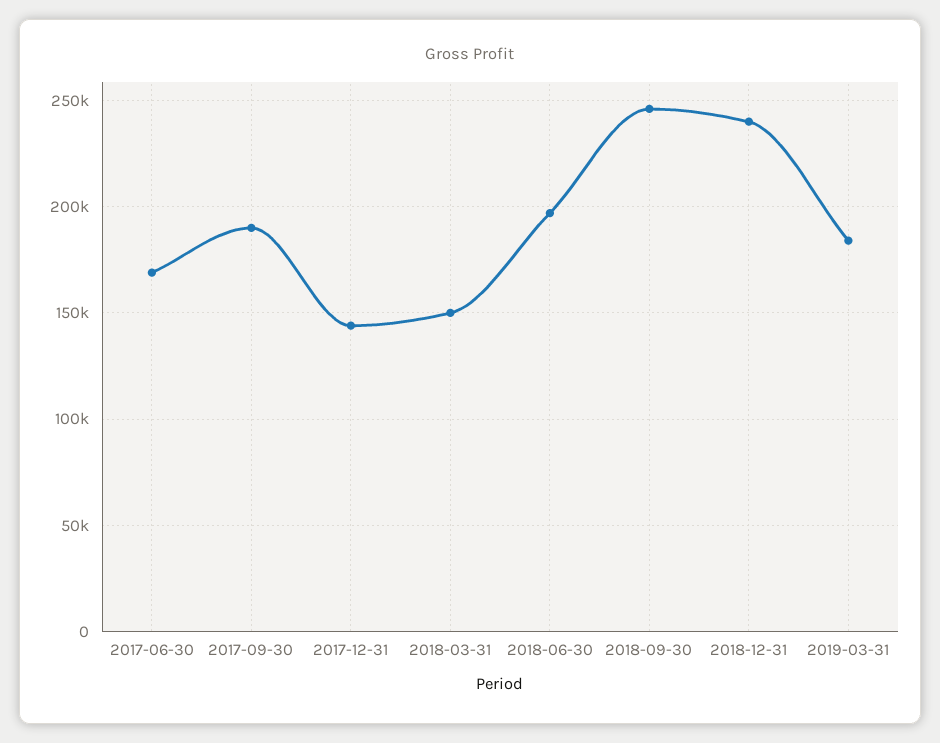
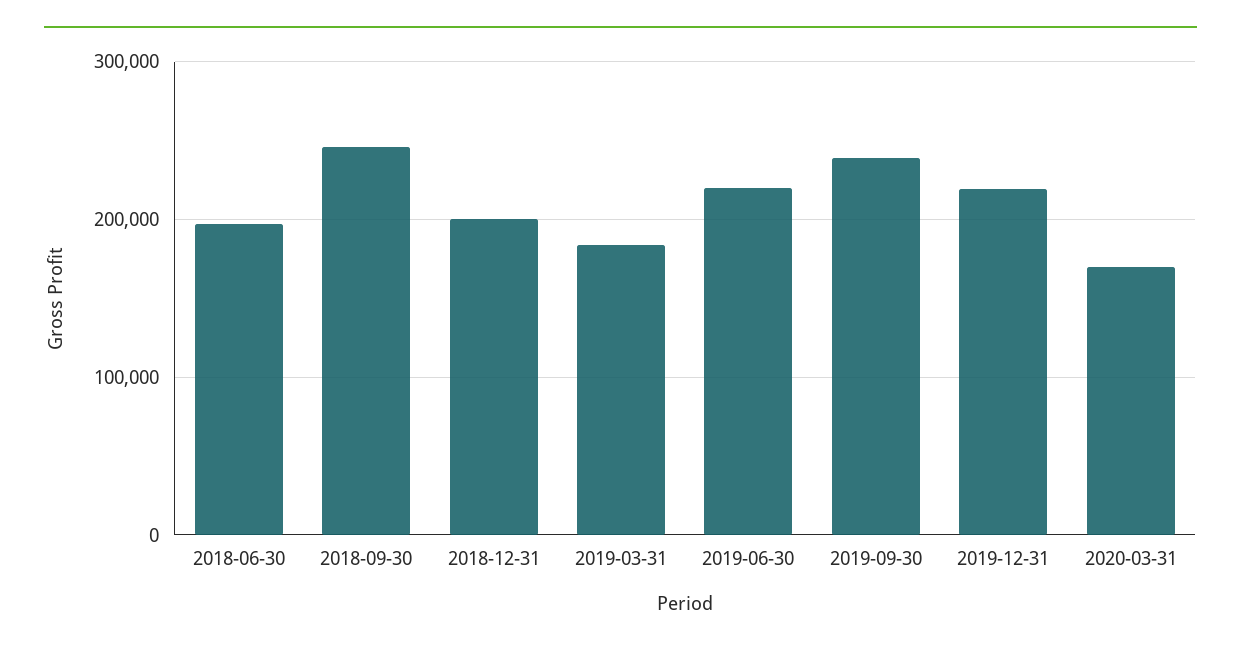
2017-06-30: 170000 -> none
2017-09-30: 190000 -> none
2017-12-31: 145000 -> none
2018-03-31: 150000 -> none
2018-12-31: 240000 -> 200000
2019-06-30: none -> 220000
2019-09-30: none -> 240000
2019-12-31: none -> 220000
2020-03-31: none -> 170000

